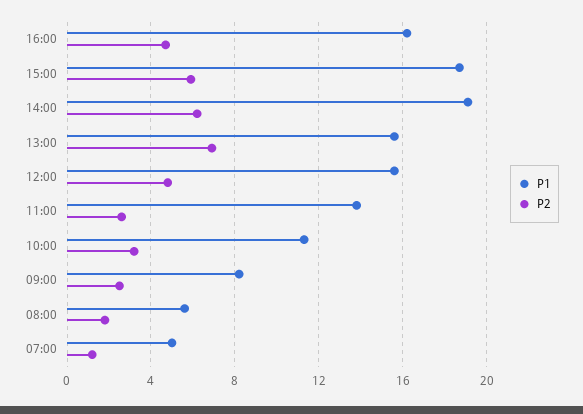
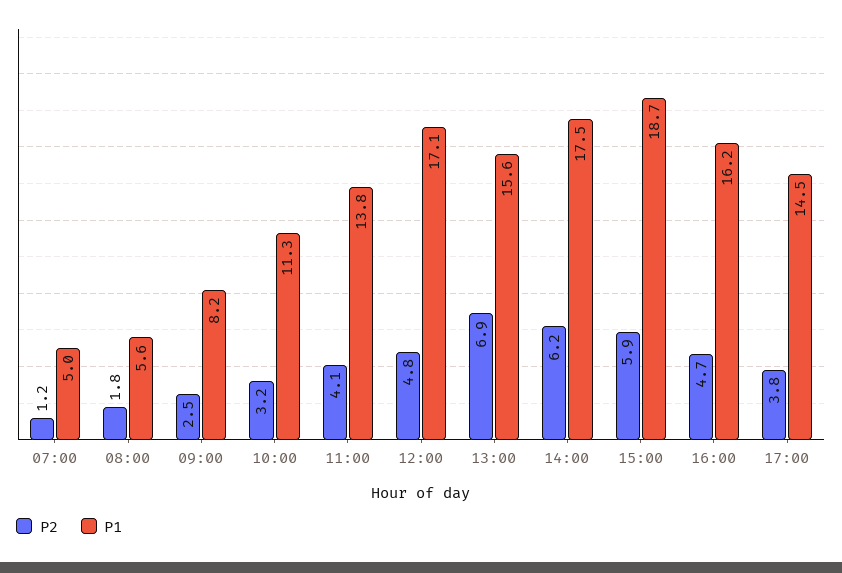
P1, 14:00: 19 -> 17.5
P1, 12:00: 15.5 -> 17.1
P2, 11:00: 2.5 -> 4.1
P2, 17:00: none -> 3.8
P1, 17:00: none -> 14.5

